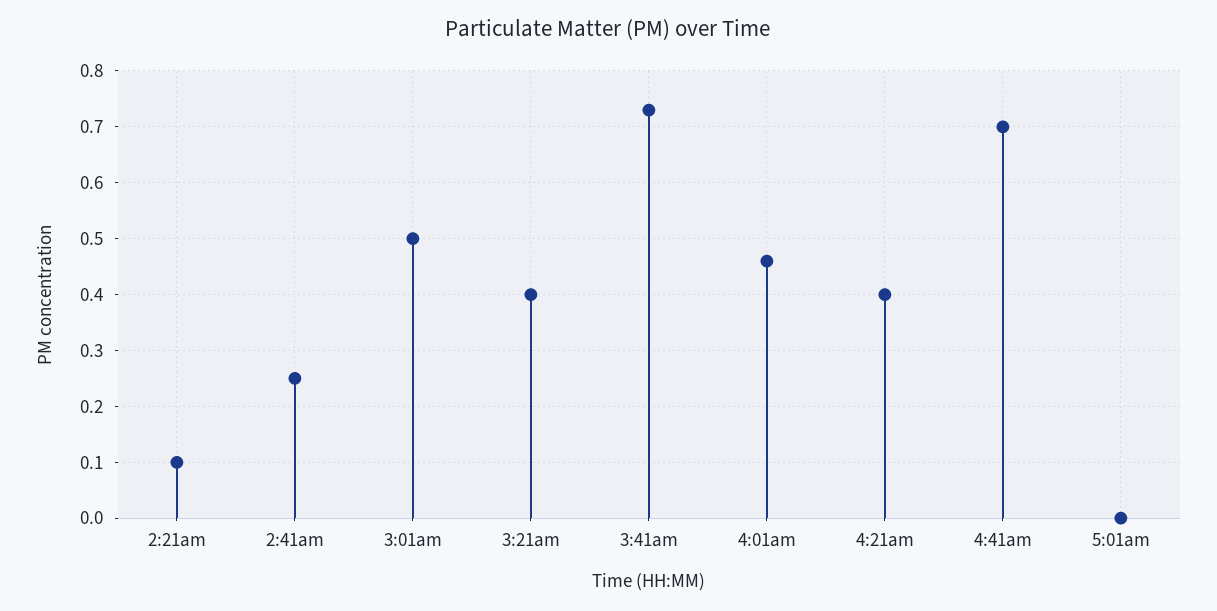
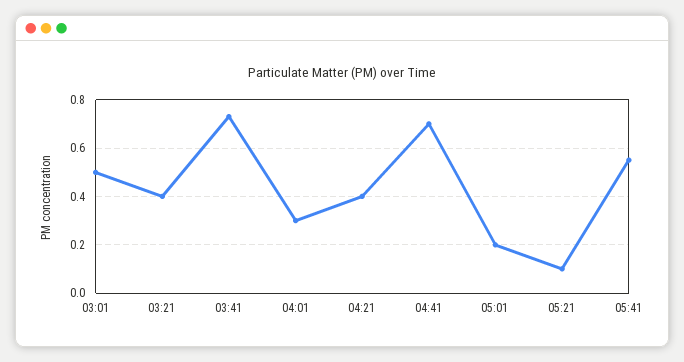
2:21am: 0.1 -> none
2:41am: 0.25 -> none
4:01am: 0.45 -> 0.3
5:01am: 0 -> 0.2
05:21: none -> 0.1
05:41: none -> 0.55

